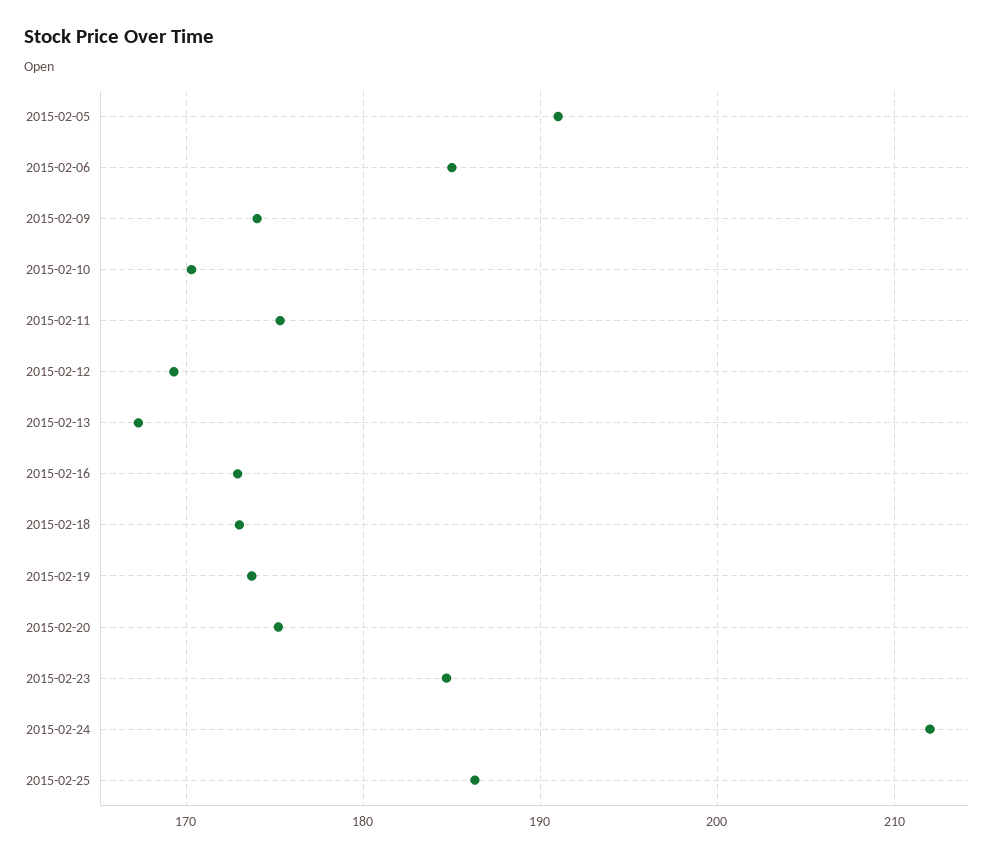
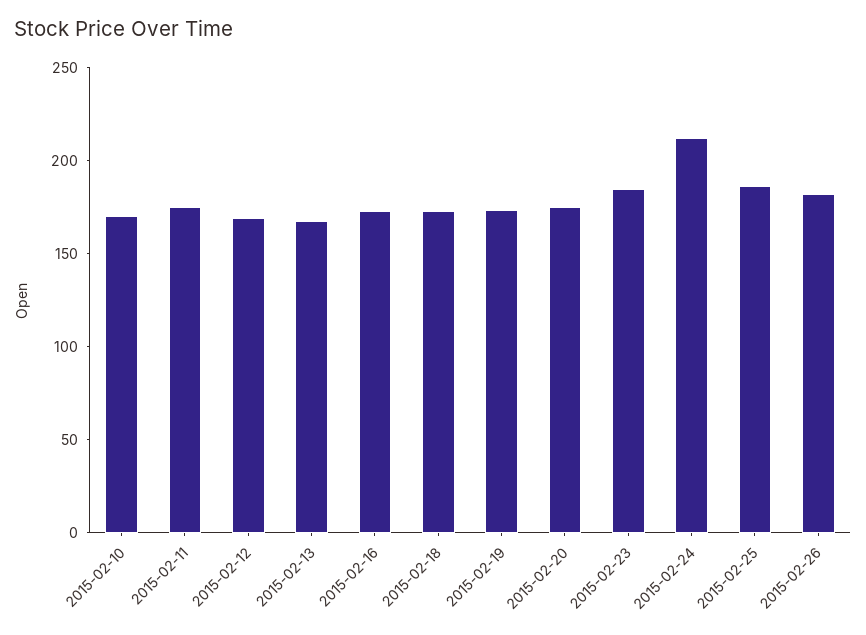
2015-02-05: 191 -> none
2015-02-06: 185 -> none
2015-02-09: 174 -> none
2015-02-26: none -> 180

